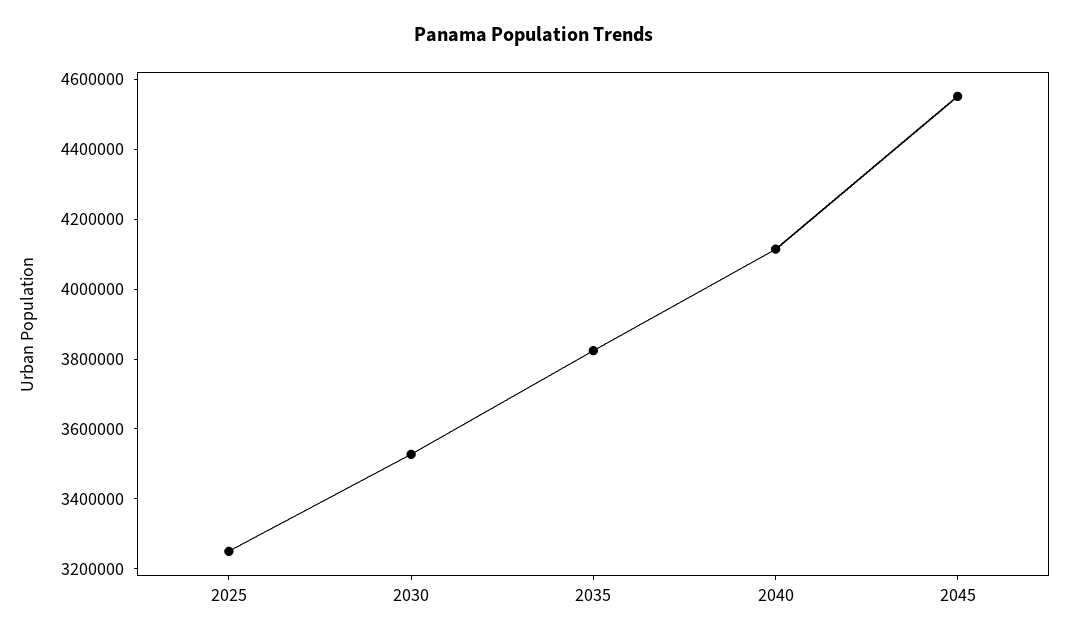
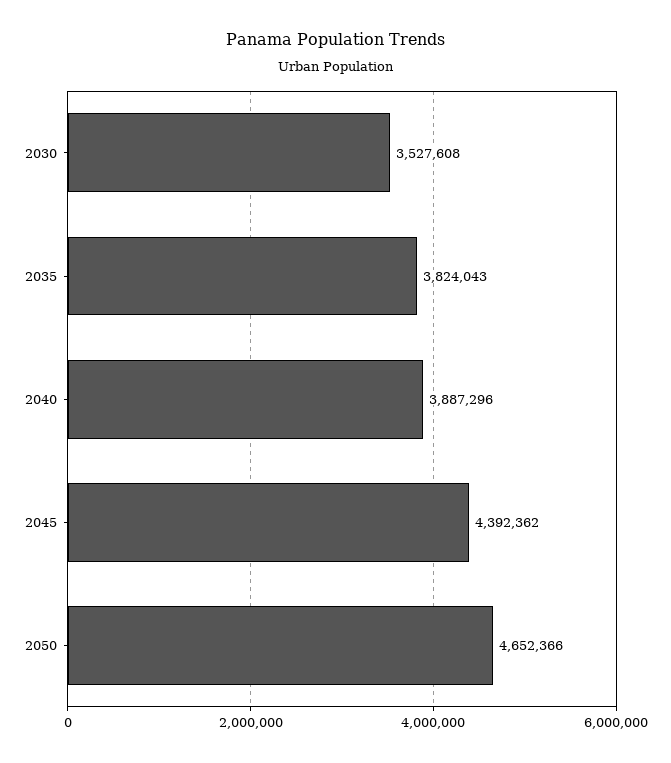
2025: 3250000 -> none
2040: 4100000 -> 3887296
2045: 4550000 -> 4392362
2050: none -> 4652366

